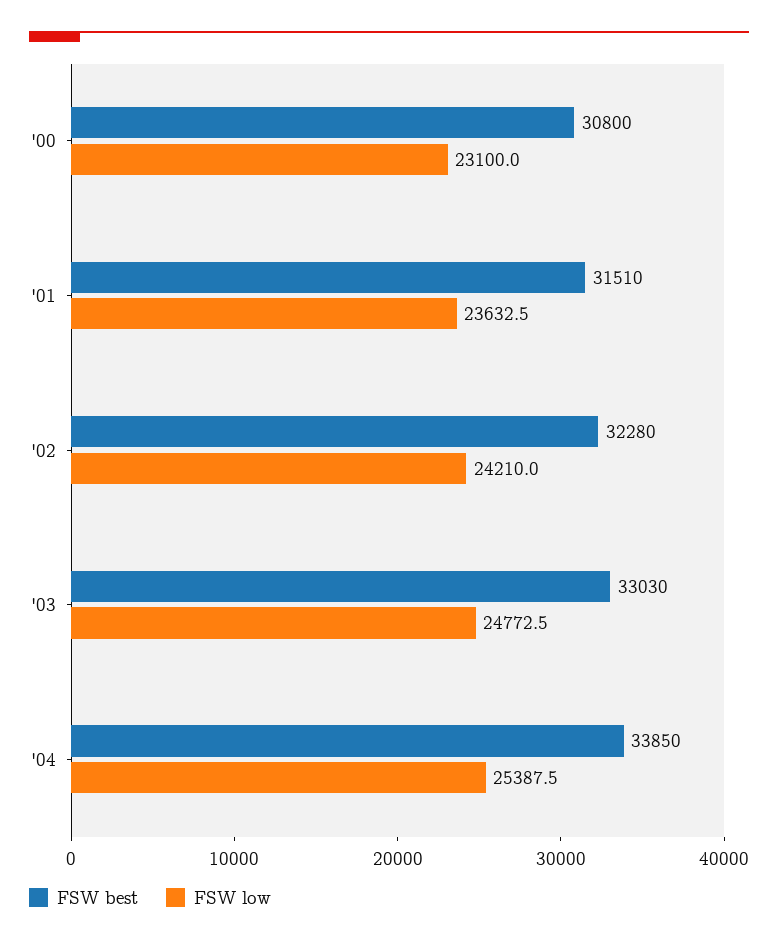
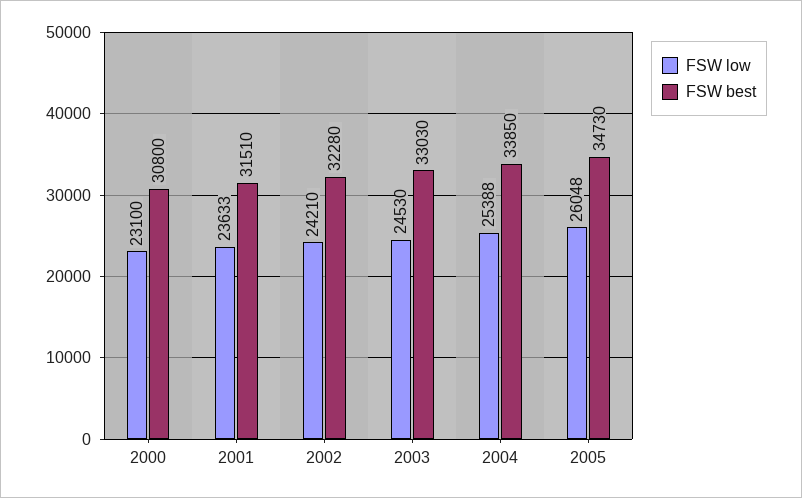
FSW low, '03: 24772.5 -> 24530
FSW low, 2005: none -> 26048
FSW best, 2005: none -> 34730

